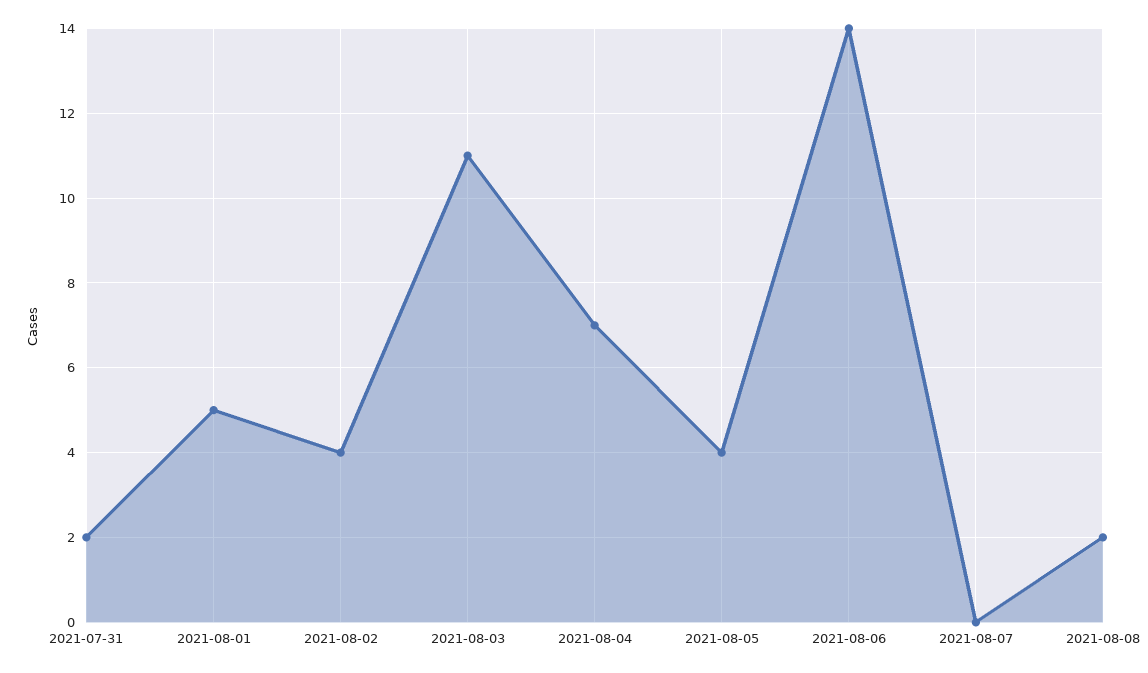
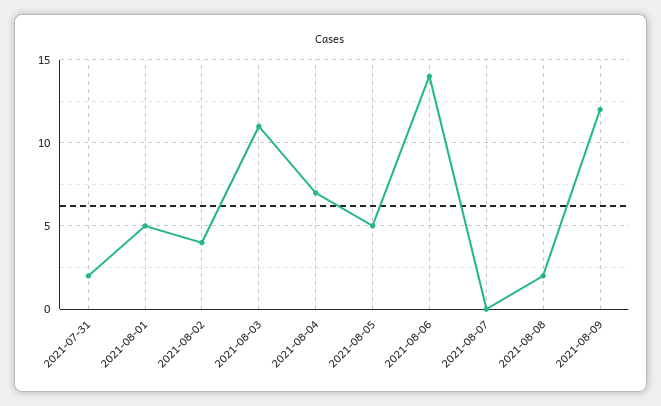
2021-08-05: 4 -> 5
2021-08-09: none -> 12

